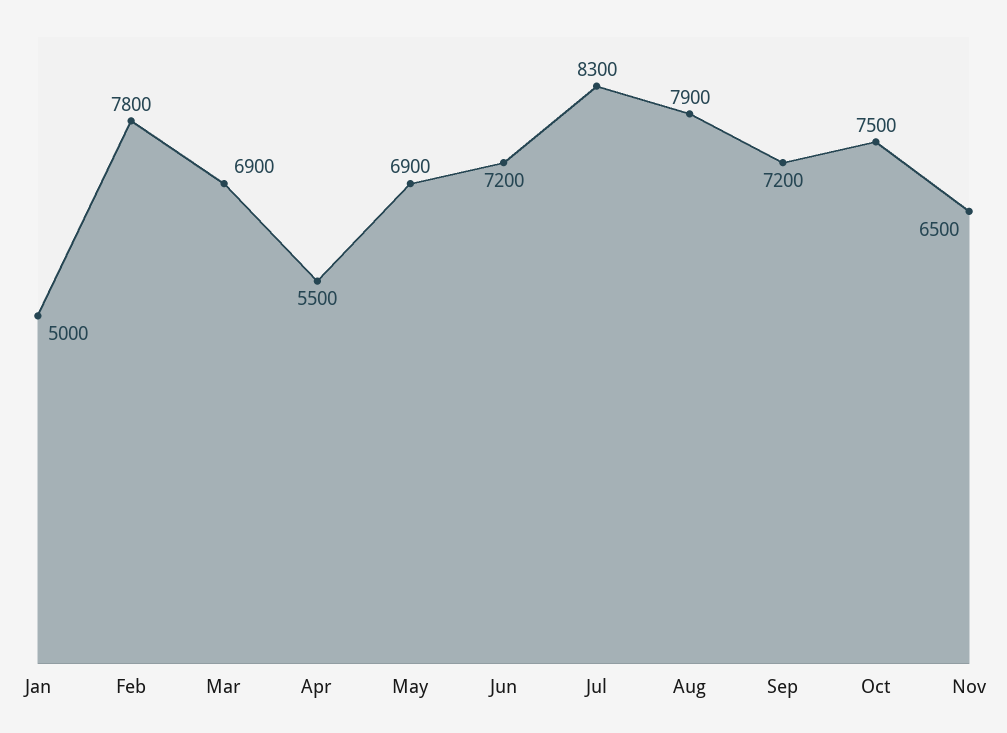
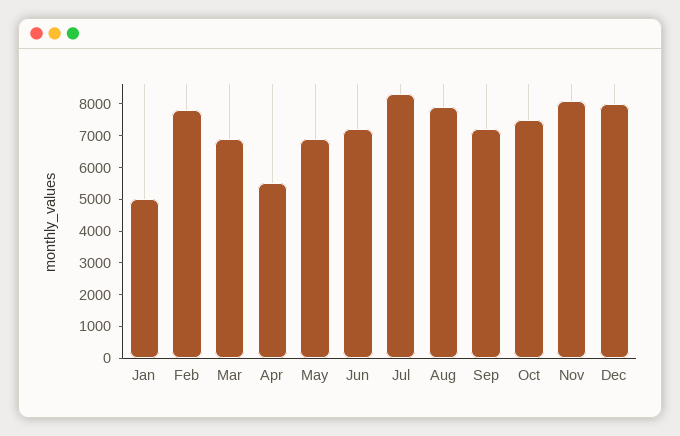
Nov: 6500 -> 8000
Dec: none -> 8000

